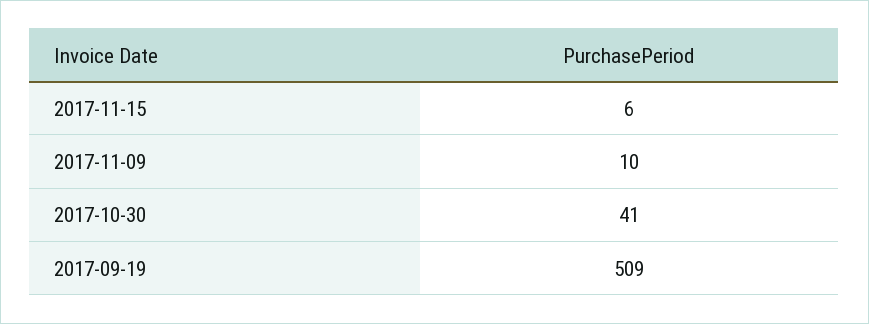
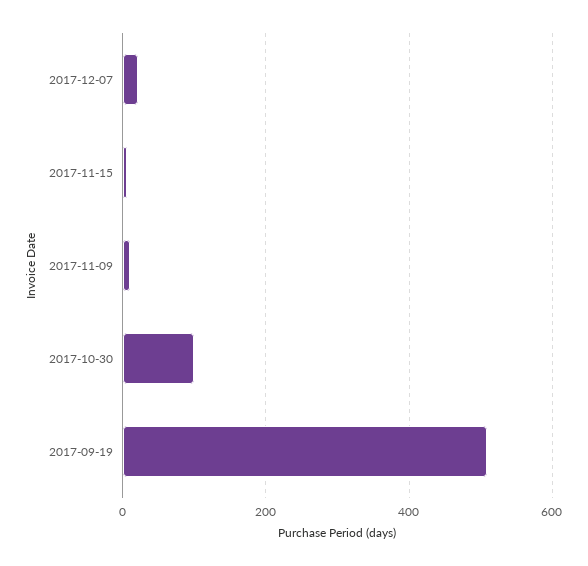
2017-10-30: 41 -> 100
2017-12-07: none -> 20

